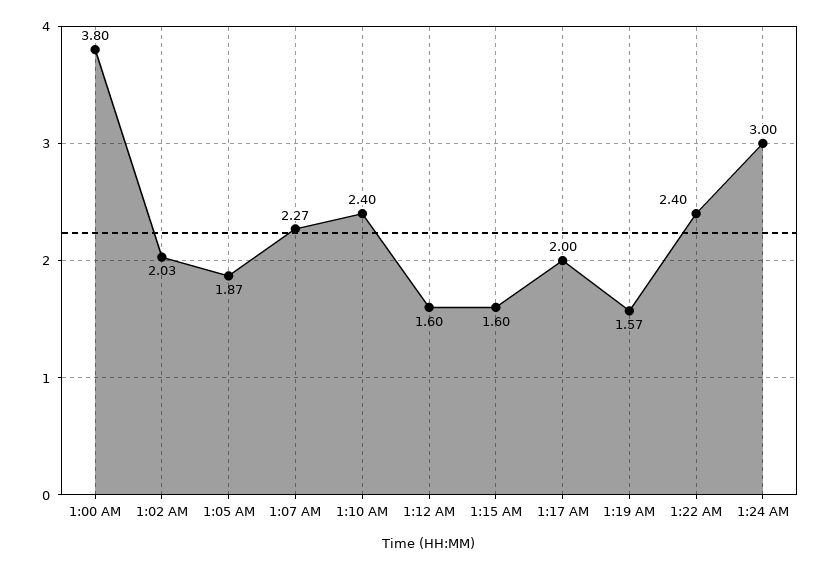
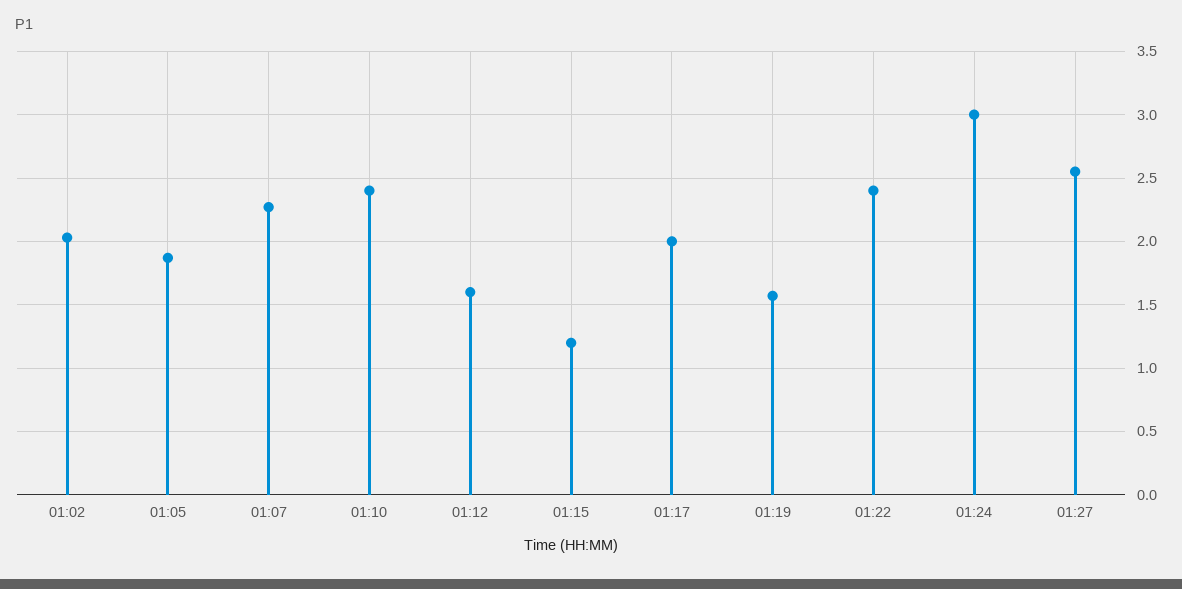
1:00 AM: 3.8 -> none
1:15 AM: 1.6 -> 1.2
01:27: none -> 2.55

